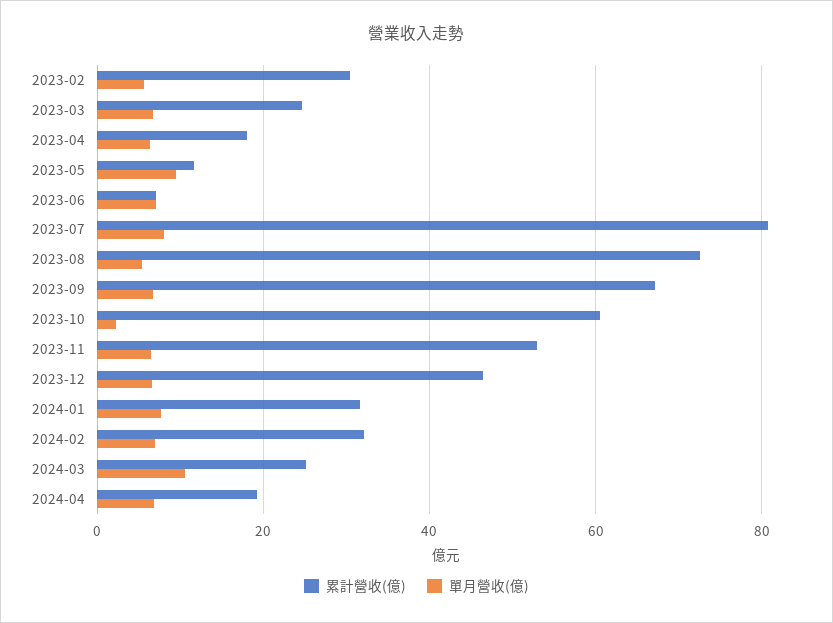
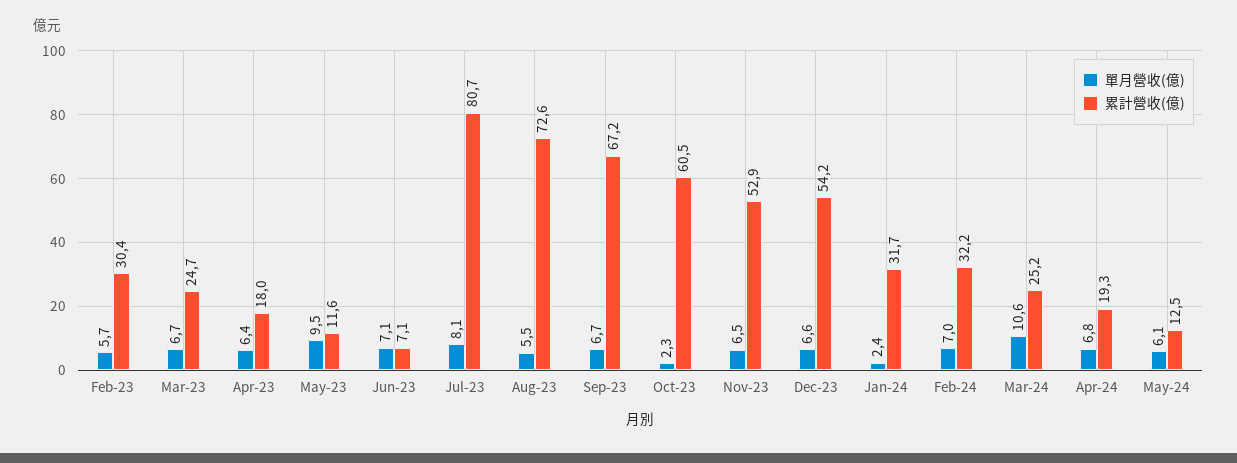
累計營收(億), 2023-12: 46 -> 54.2
單月營收(億), 2024-01: 8 -> 2.4
單月營收(億), May-24: none -> 6.1
累計營收(億), May-24: none -> 12.5

